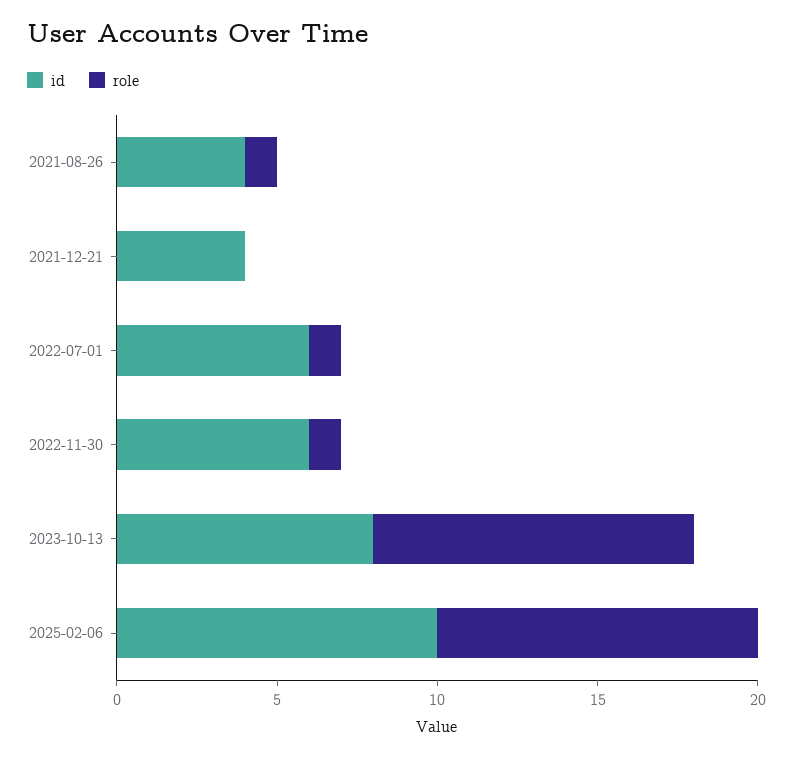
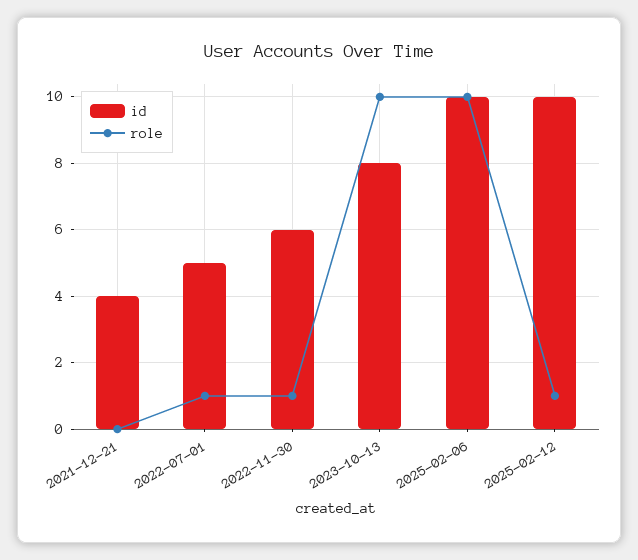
id, 2021-08-26: 4 -> none
role, 2021-08-26: 1 -> none
id, 2022-07-01: 6 -> 5
id, 2025-02-12: none -> 10
role, 2025-02-12: none -> 1

